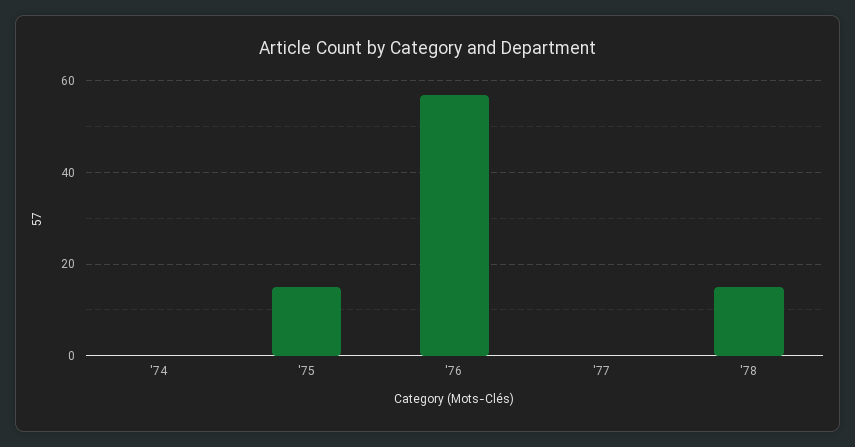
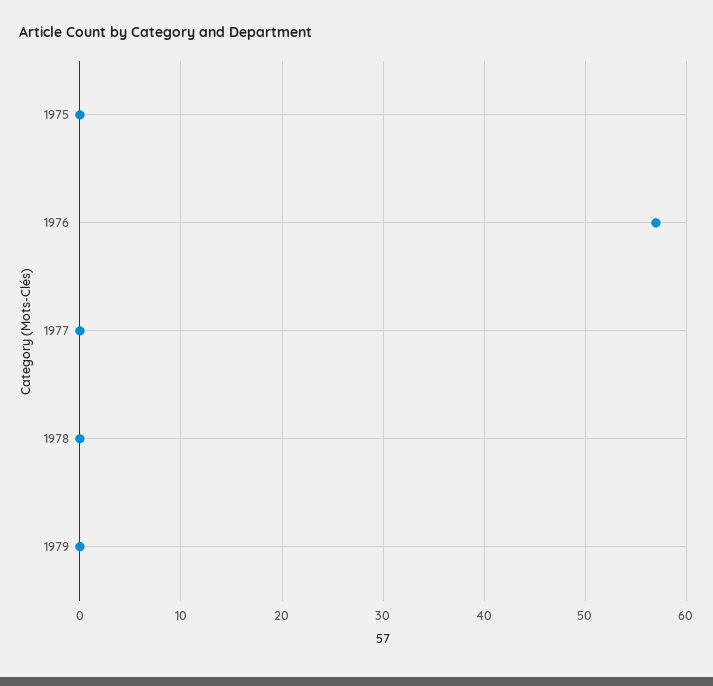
'74: 0 -> none
'75: 15 -> 0
'78: 15 -> 0
1979: none -> 0

